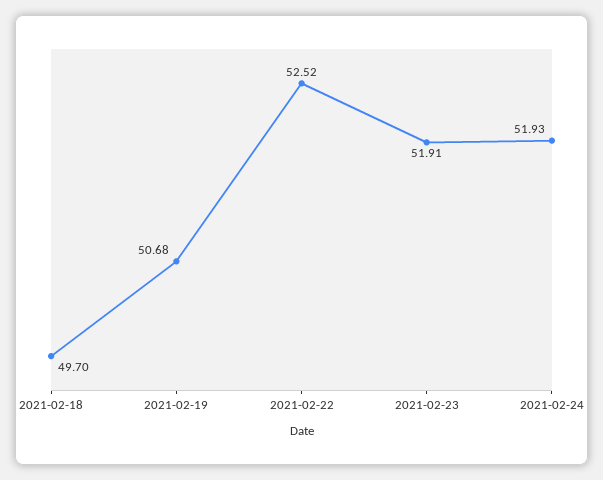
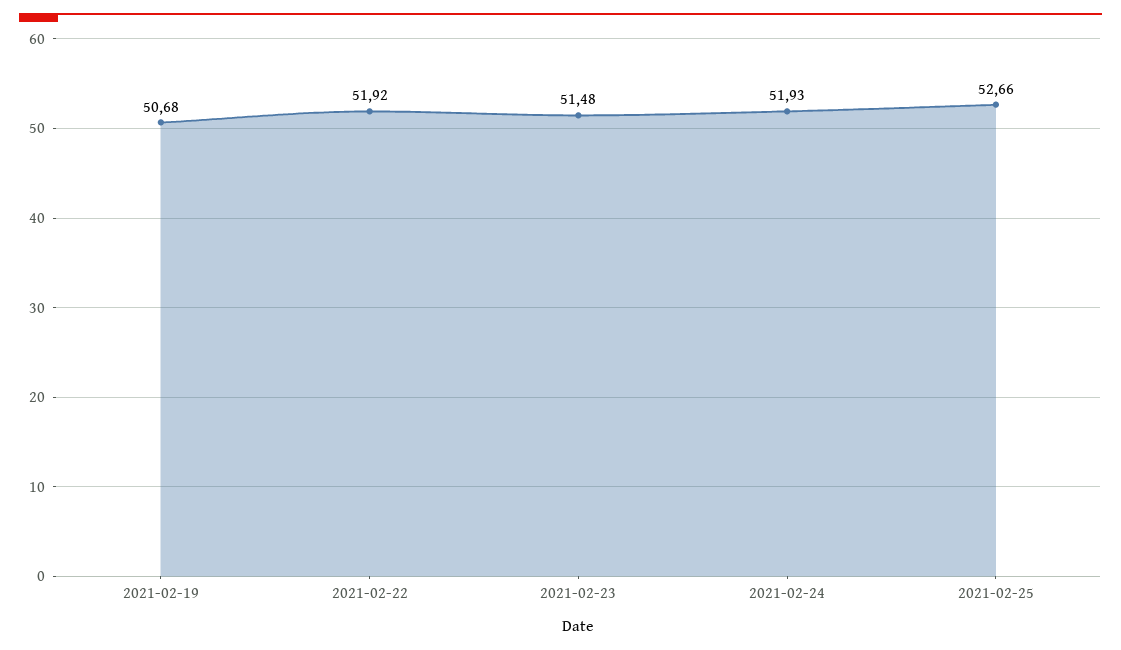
2021-02-18: 49.7 -> none
2021-02-22: 52.52 -> 51.92
2021-02-23: 51.91 -> 51.48
2021-02-25: none -> 52.66

